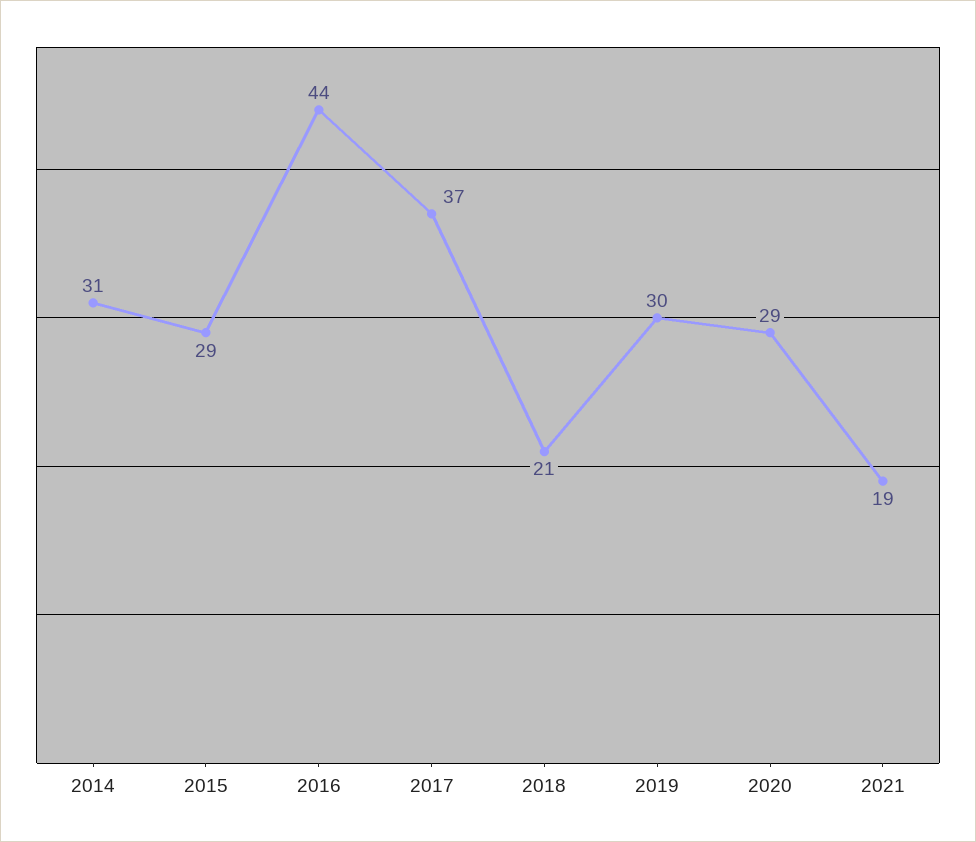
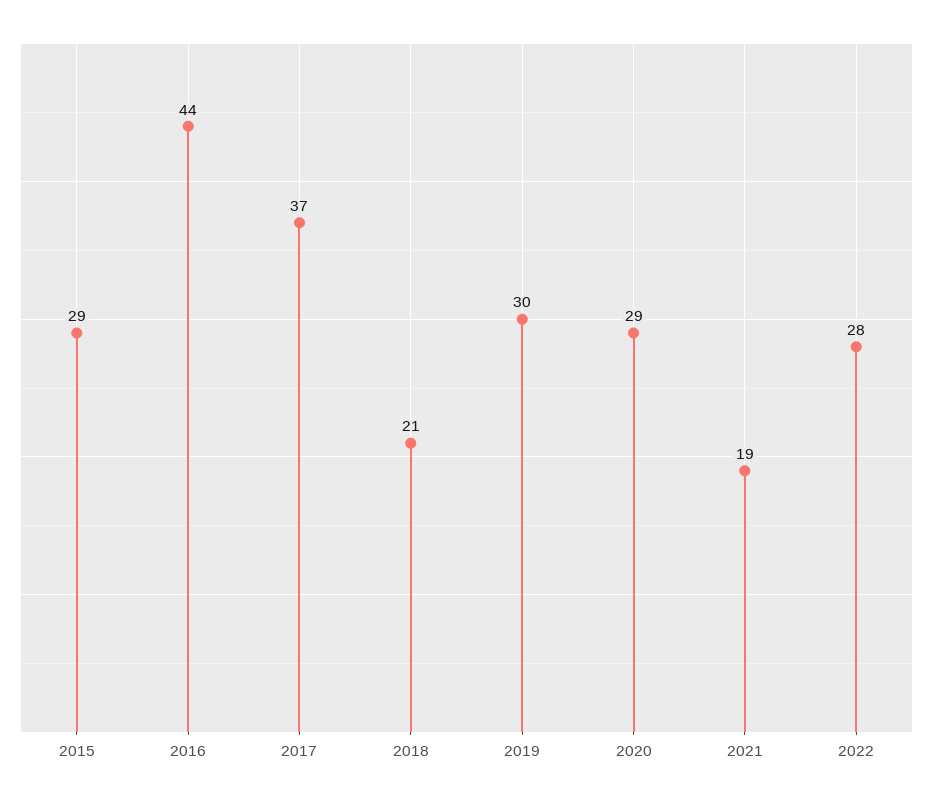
2014: 31 -> none
2022: none -> 28

